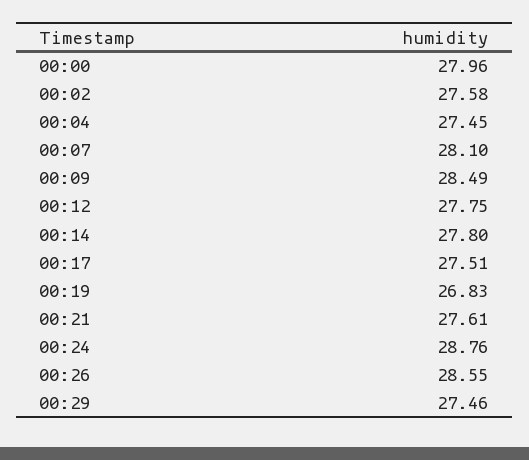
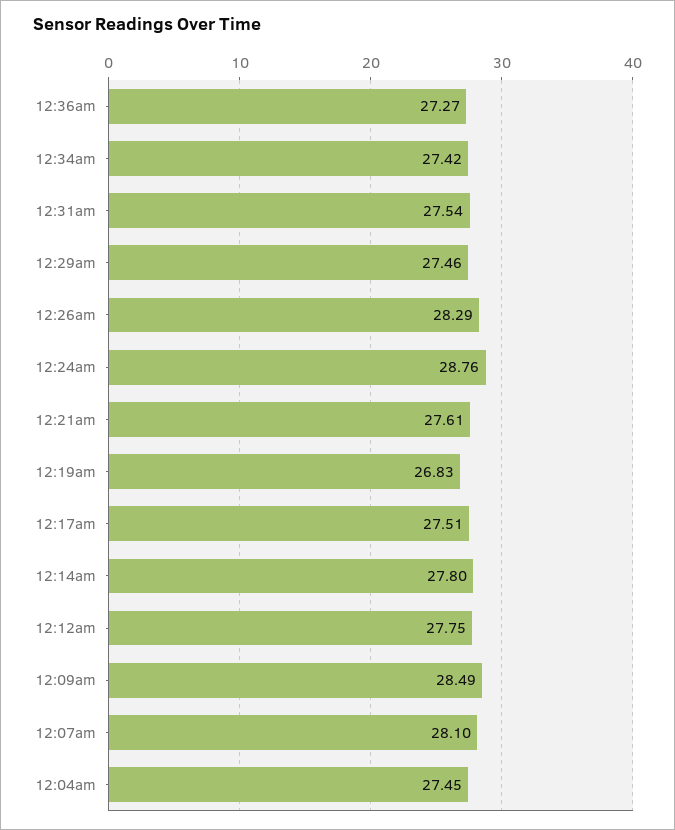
00:00: 27.96 -> none
00:02: 27.58 -> none
00:26: 28.55 -> 28.29
12:36am: none -> 27.27
12:34am: none -> 27.42
12:31am: none -> 27.54

